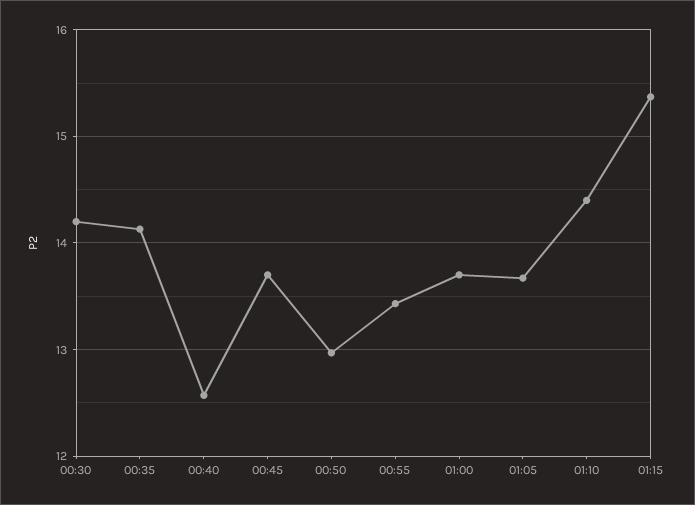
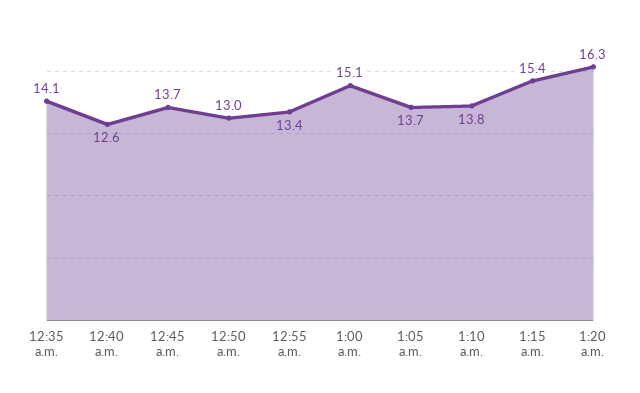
00:30: 14.2 -> none
01:00: 13.7 -> 15.1
01:10: 14.4 -> 13.8
1:20 a.m.: none -> 16.3

